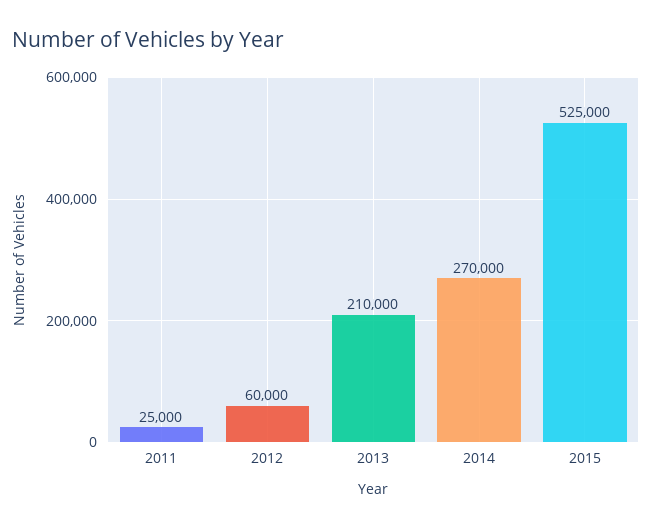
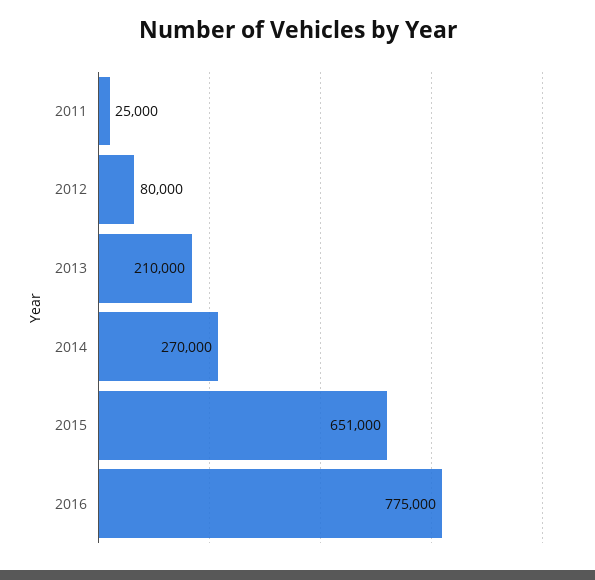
2012: 60000 -> 80000
2015: 525000 -> 651000
2016: none -> 775000

